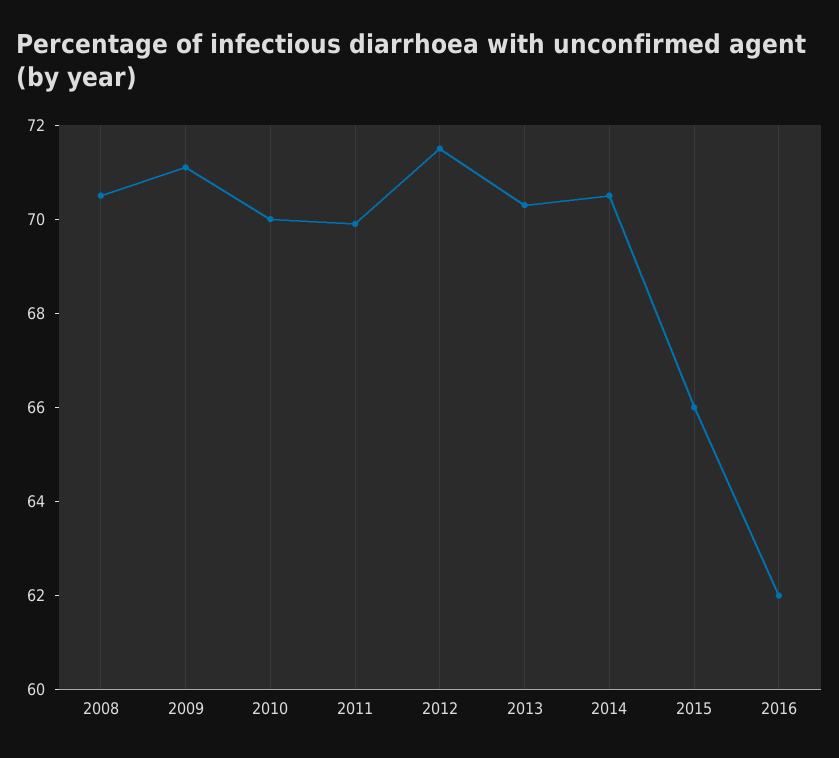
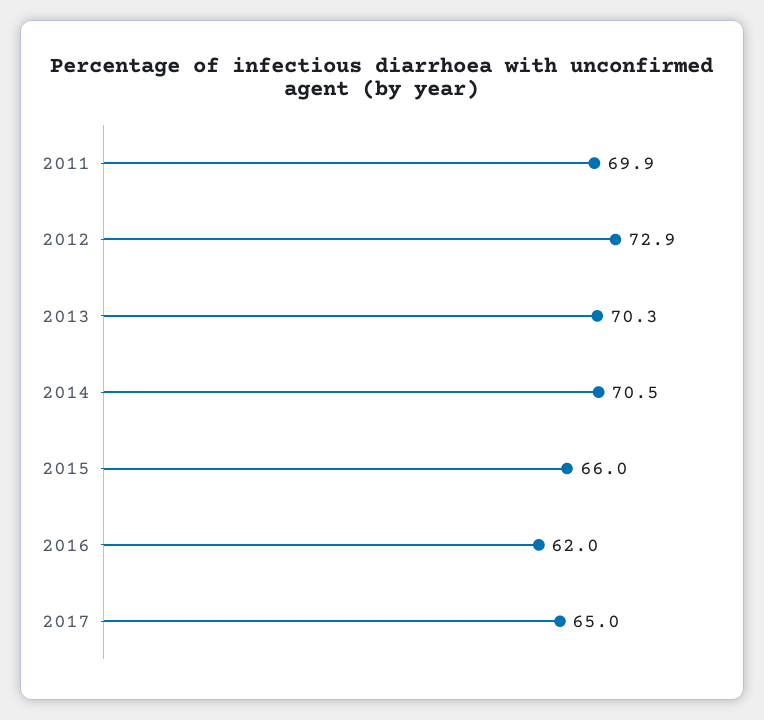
2008: 70.5 -> none
2009: 71 -> none
2010: 70 -> none
2012: 71.5 -> 72.9
2017: none -> 65

